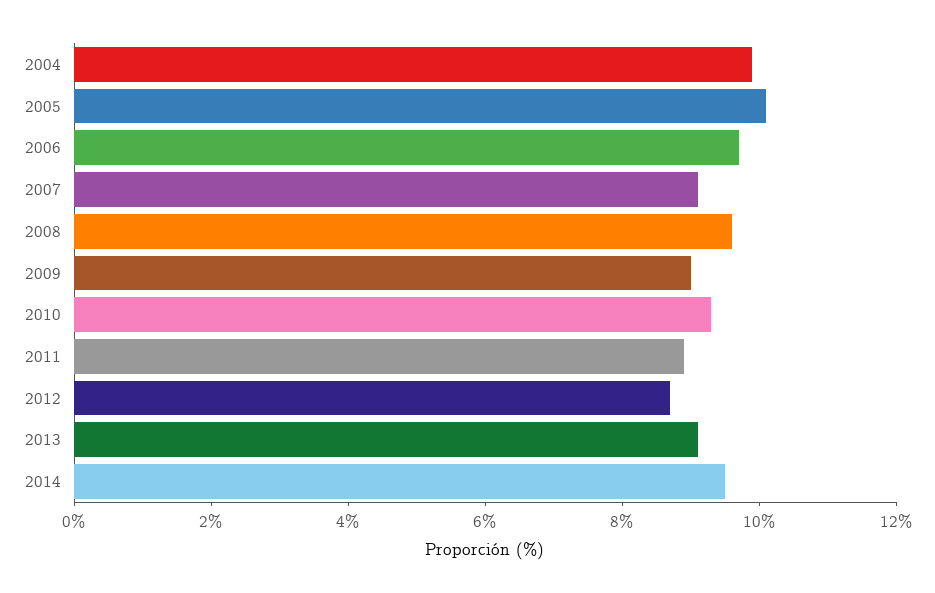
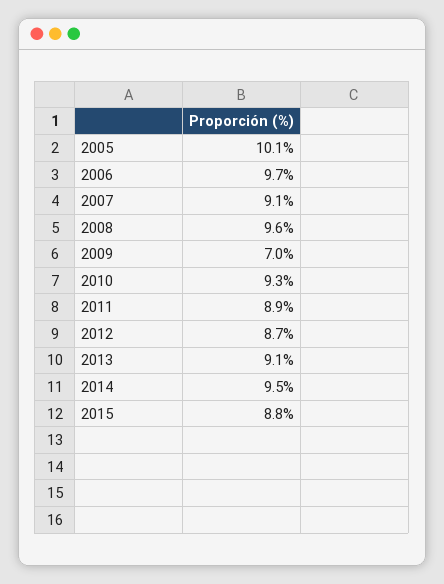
2004: 10 -> none
2009: 9 -> 7
2015: none -> 8.8

